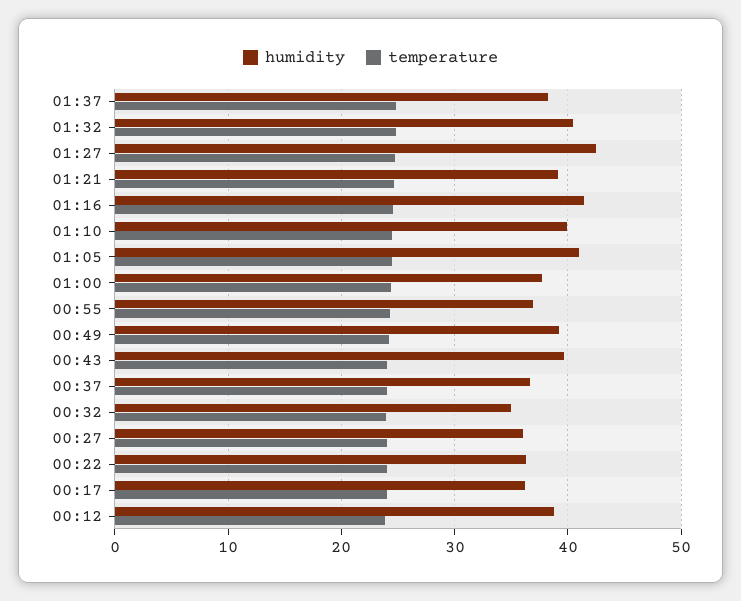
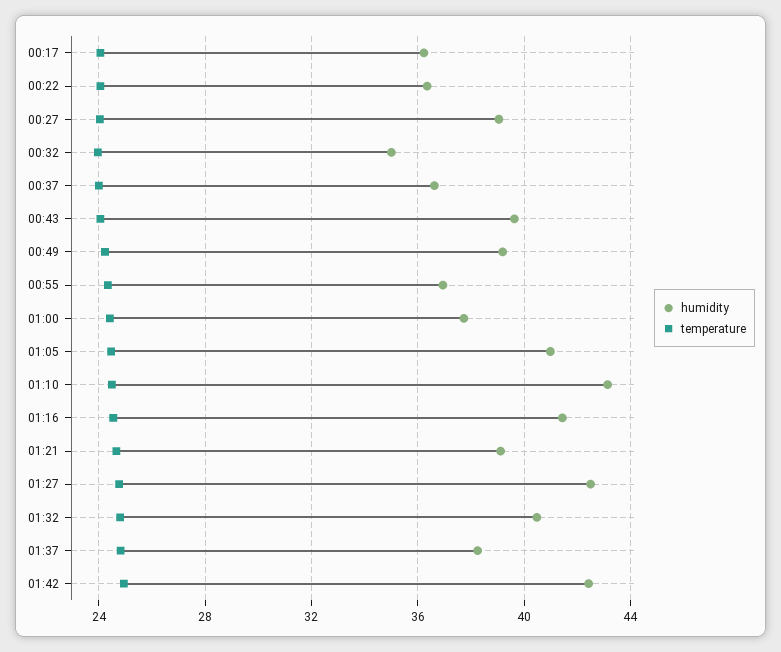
humidity, 01:10: 40 -> 43
humidity, 00:27: 36 -> 39
humidity, 00:12: 39 -> none
temperature, 00:12: 24 -> none
humidity, 01:42: none -> 42.5
temperature, 01:42: none -> 25

